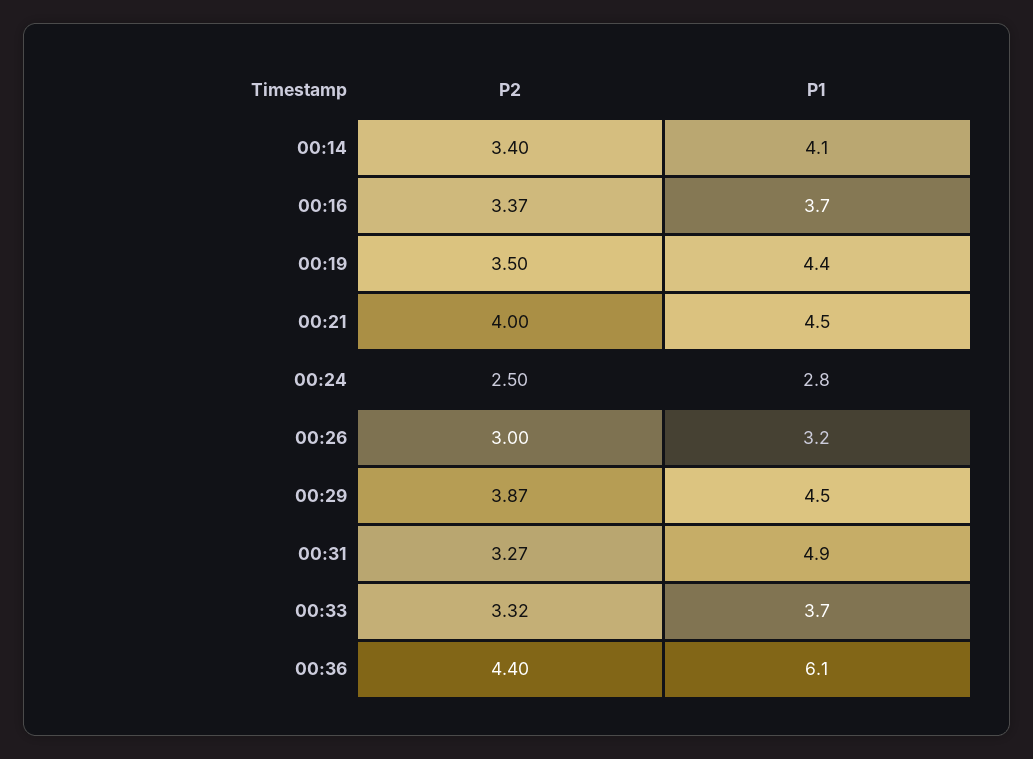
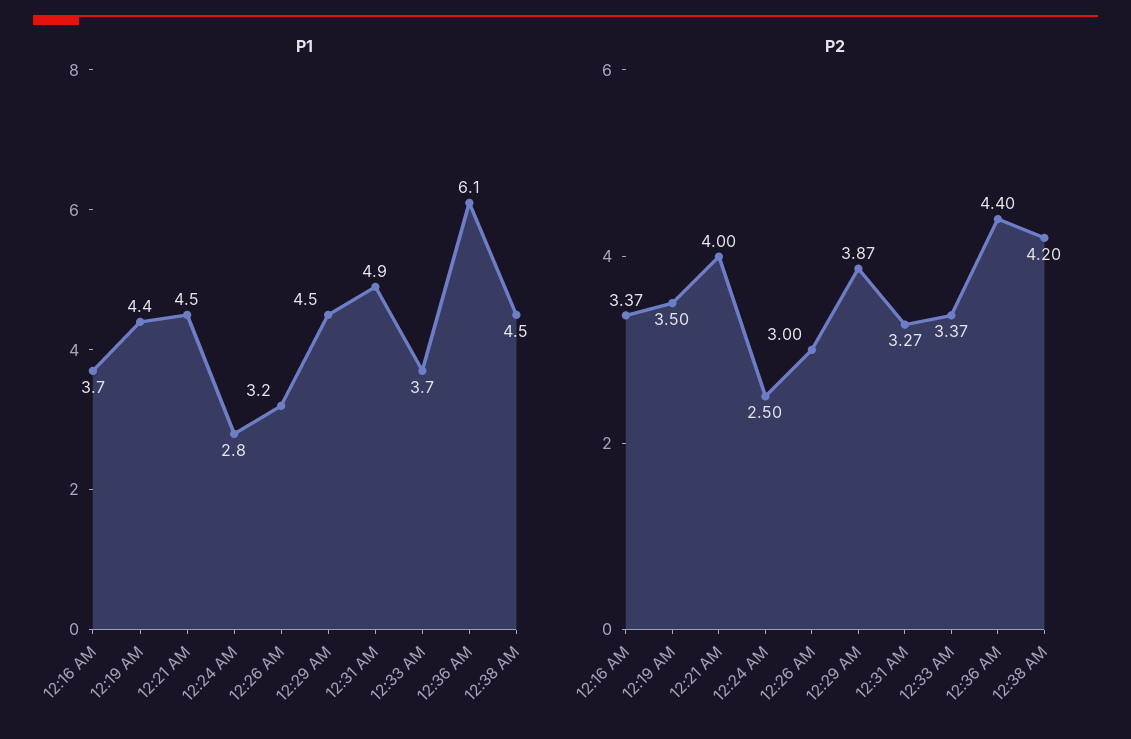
P2, 00:14: 3.4 -> none
P1, 00:14: 4.1 -> none
P2, 00:33: 3.32 -> 3.37
P1, 12:38 AM: none -> 4.5
P2, 12:38 AM: none -> 4.2

